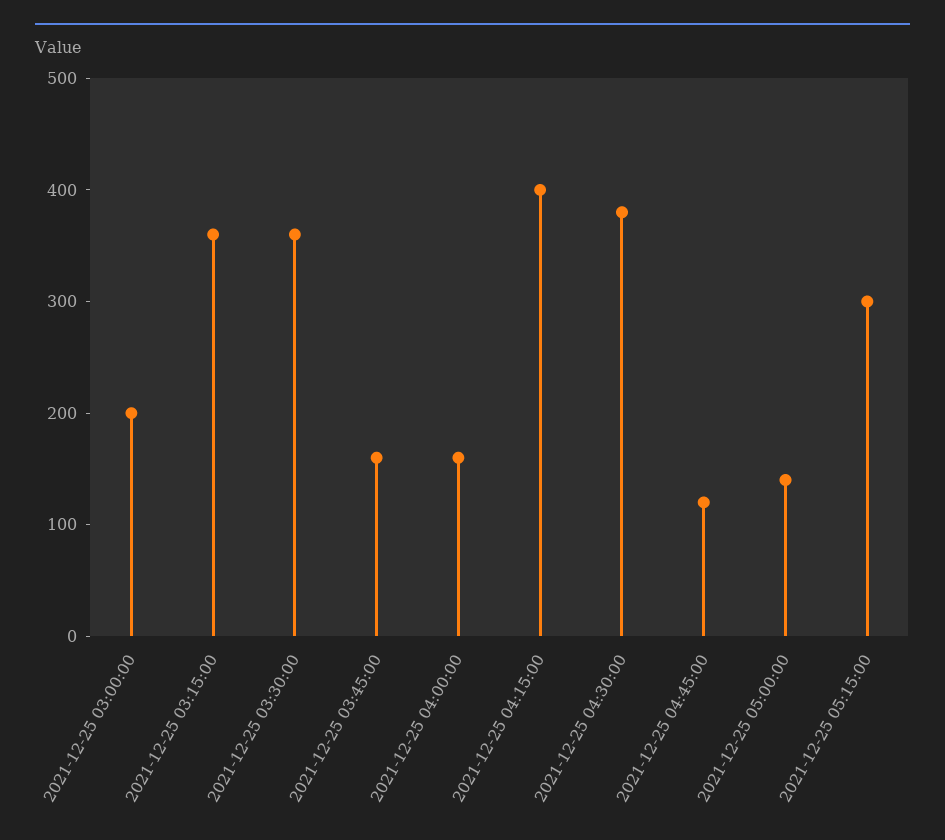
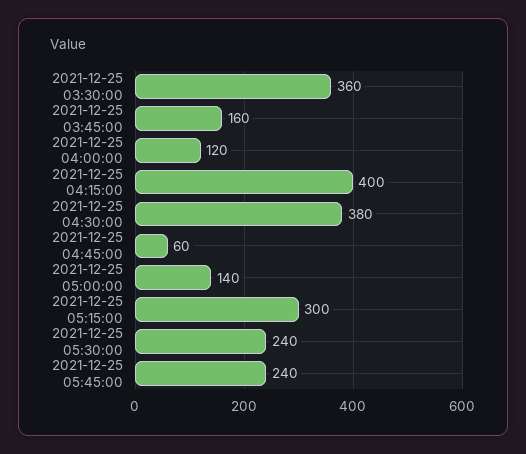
2021-12-25 03:00:00: 200 -> none
2021-12-25 03:15:00: 360 -> none
2021-12-25 04:00:00: 160 -> 120
2021-12-25 04:45:00: 120 -> 60
2021-12-25 05:30:00: none -> 240
2021-12-25 05:45:00: none -> 240

